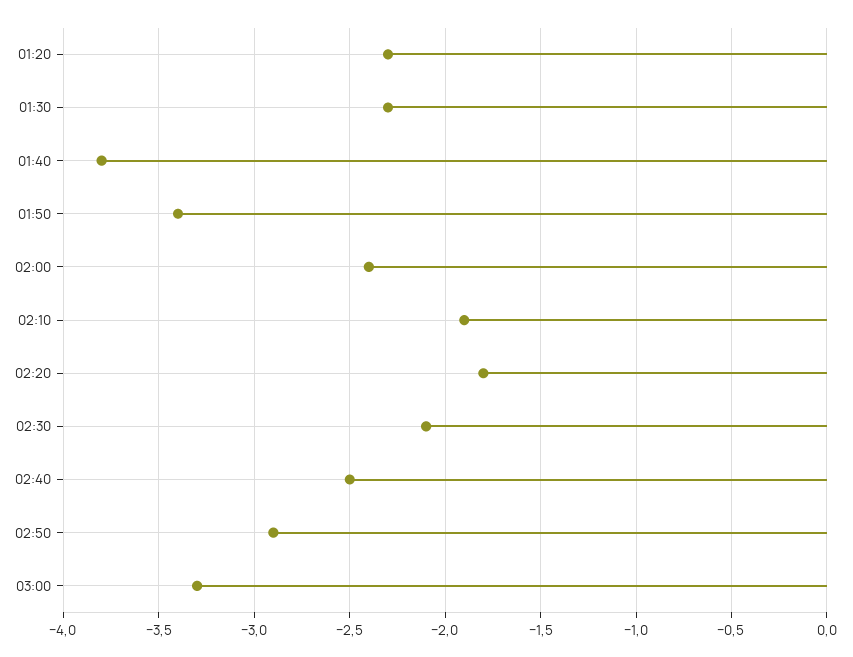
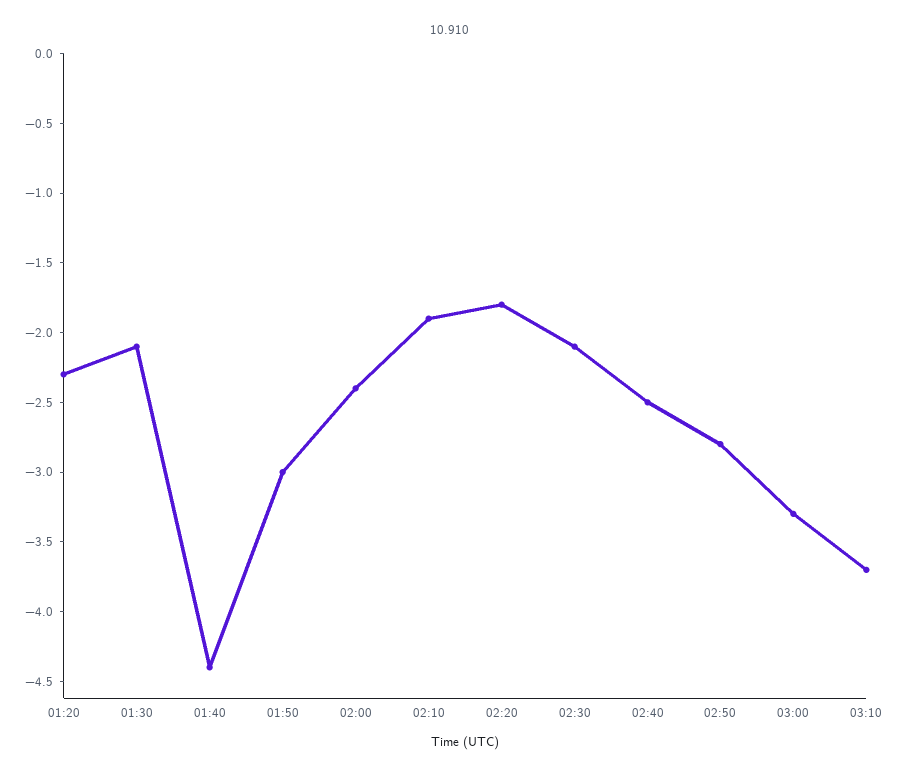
01:30: -2.3 -> -2.1
01:40: -3.8 -> -4.4
01:50: -3.4 -> -3
02:50: -2.9 -> -2.8
03:10: none -> -3.7

